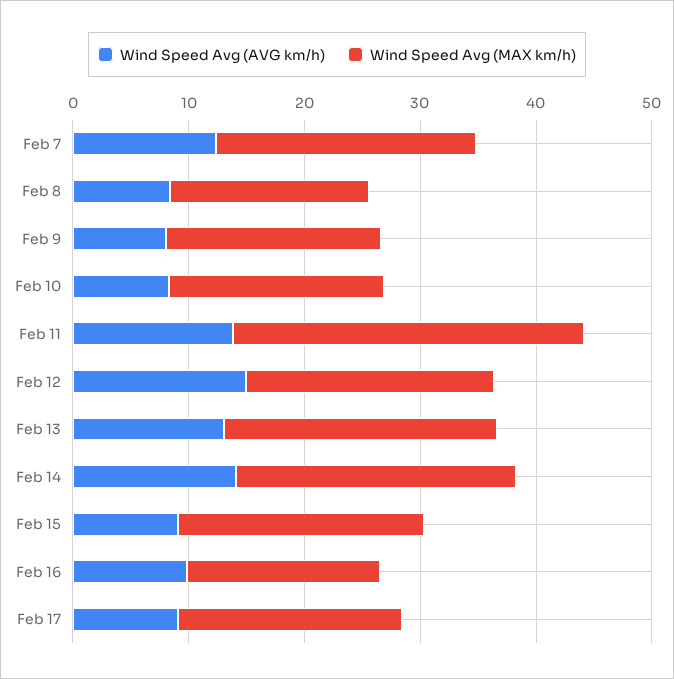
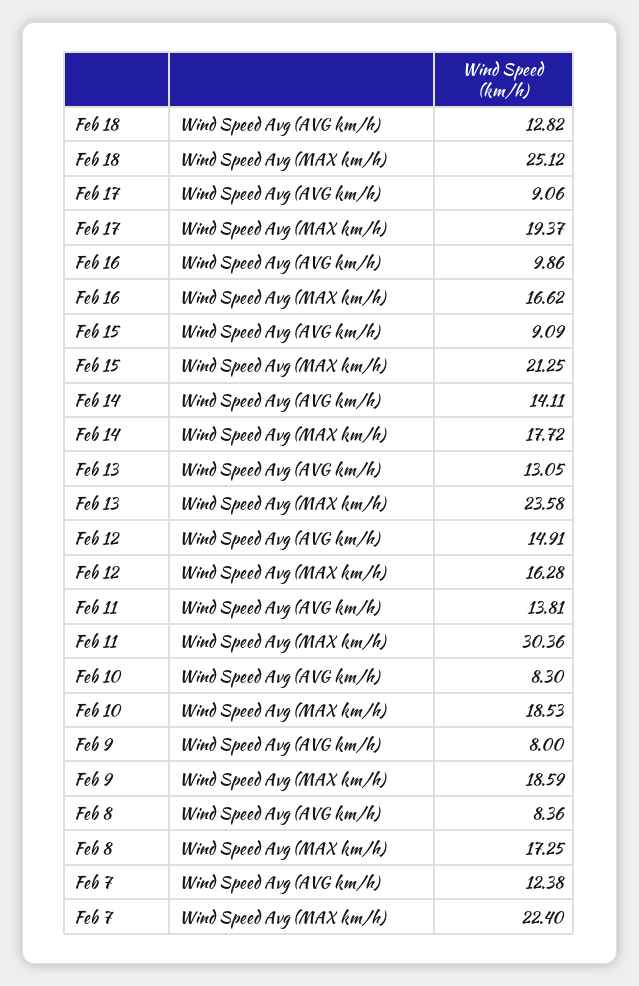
Wind Speed Avg (MAX km/h), Feb 12: 22 -> 16.28
Wind Speed Avg (MAX km/h), Feb 14: 24 -> 17.72
Wind Speed Avg (AVG km/h), Feb 18: none -> 12.82
Wind Speed Avg (MAX km/h), Feb 18: none -> 25.12

